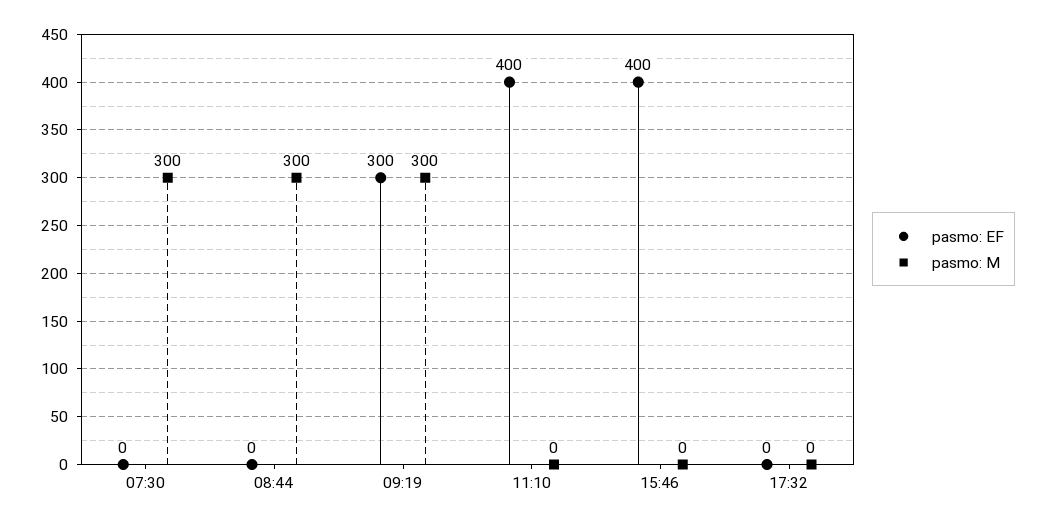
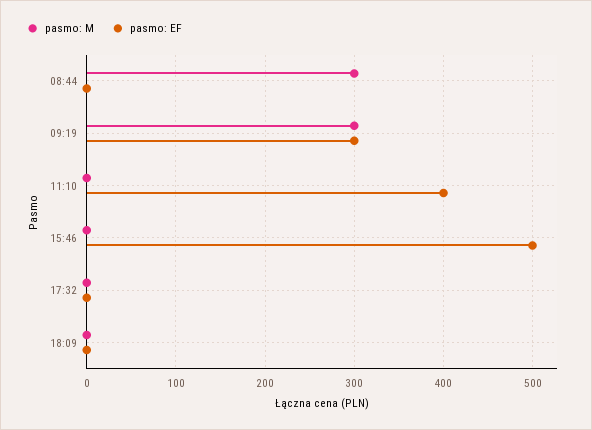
pasmo: EF, 07:30: 0 -> none
pasmo: M, 07:30: 300 -> none
pasmo: EF, 15:46: 400 -> 500
pasmo: M, 18:09: none -> 0
pasmo: EF, 18:09: none -> 0

